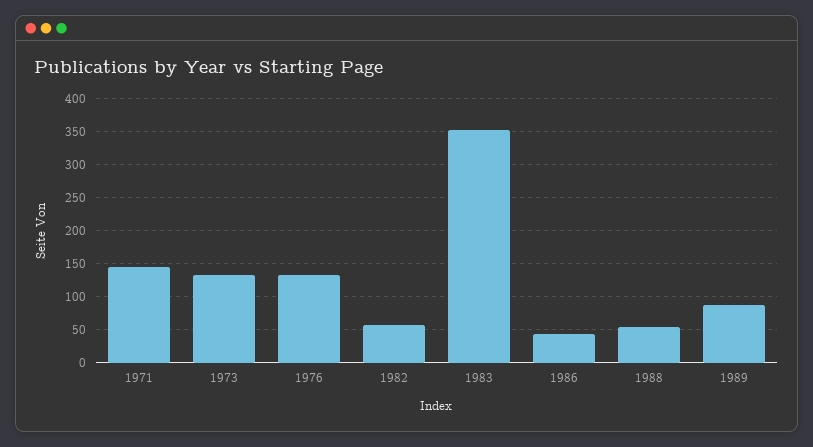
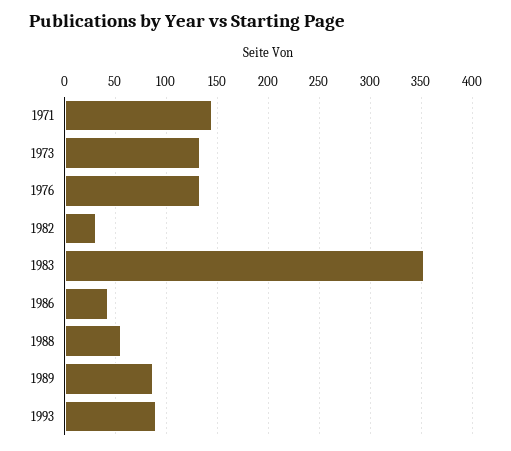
1982: 60 -> 30
1993: none -> 90

